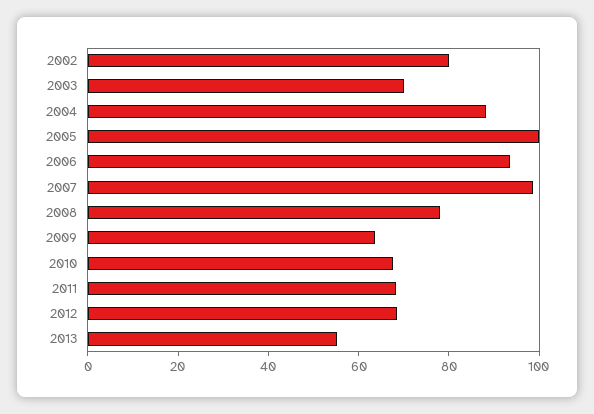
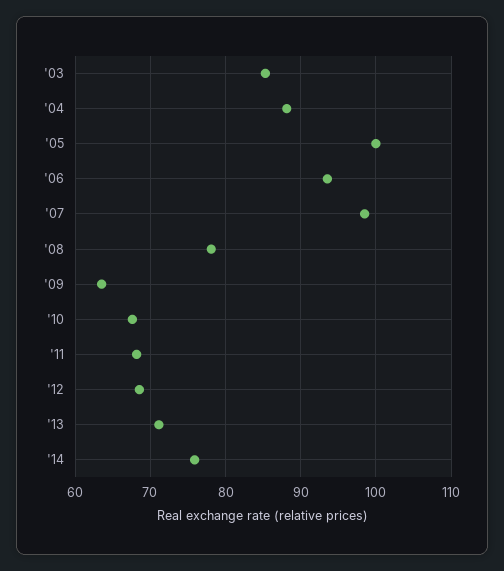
2002: 80 -> none
2003: 70 -> 85
2013: 55 -> 71
'14: none -> 76

